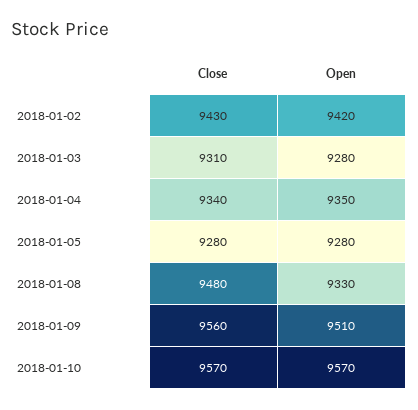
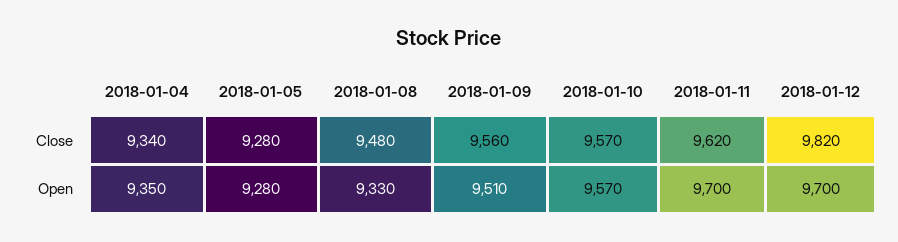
Close, 2018-01-02: 9430 -> none
Open, 2018-01-02: 9420 -> none
Close, 2018-01-03: 9310 -> none
Open, 2018-01-03: 9280 -> none
Close, 2018-01-11: none -> 9620
Close, 2018-01-12: none -> 9820
Open, 2018-01-11: none -> 9700
Open, 2018-01-12: none -> 9700

